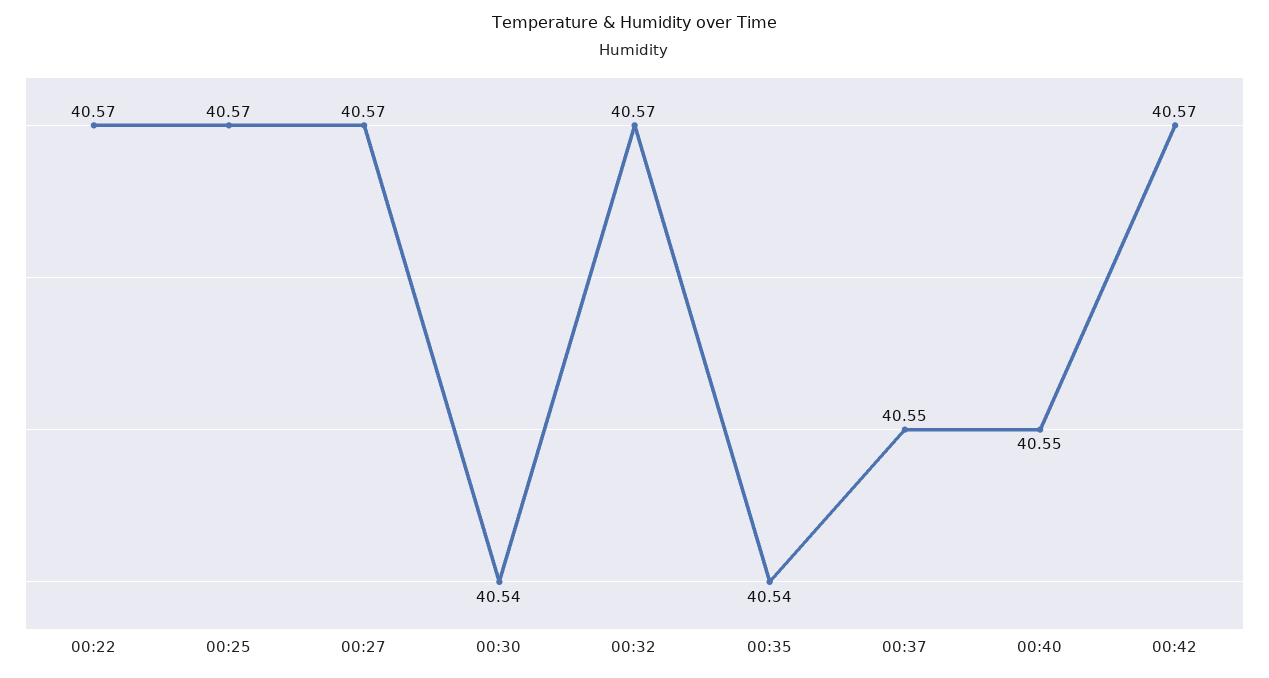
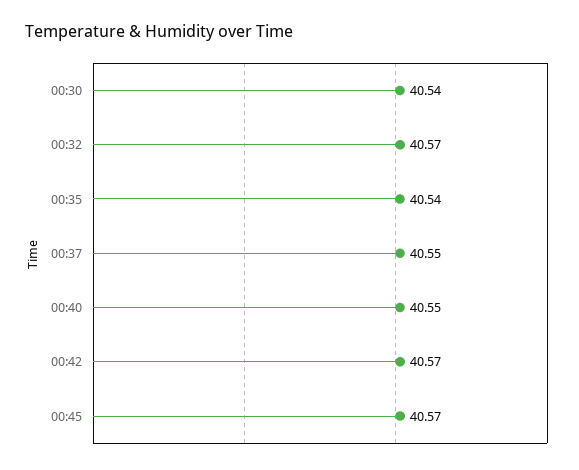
00:22: 40.57 -> none
00:25: 40.57 -> none
00:27: 40.57 -> none
00:45: none -> 40.57

